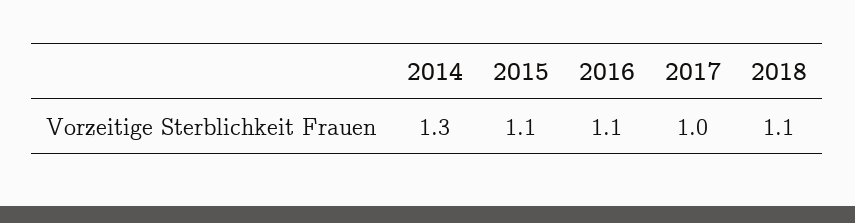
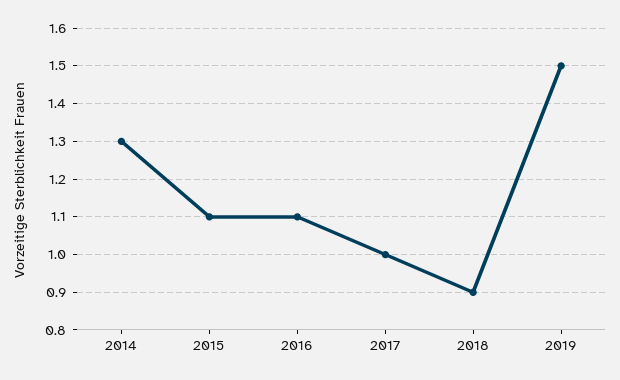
2018: 1.1 -> 0.9
2019: none -> 1.5

